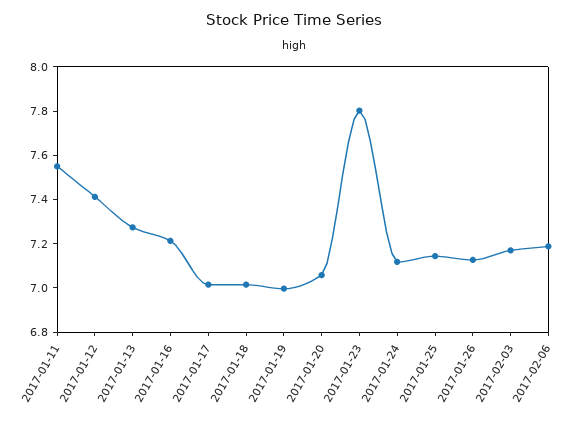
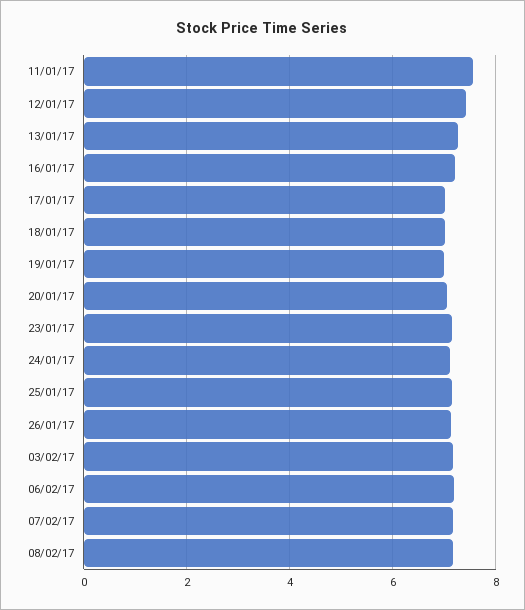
2017-01-23: 7.8 -> 7.2
07/02/17: none -> 7.2
08/02/17: none -> 7.2

